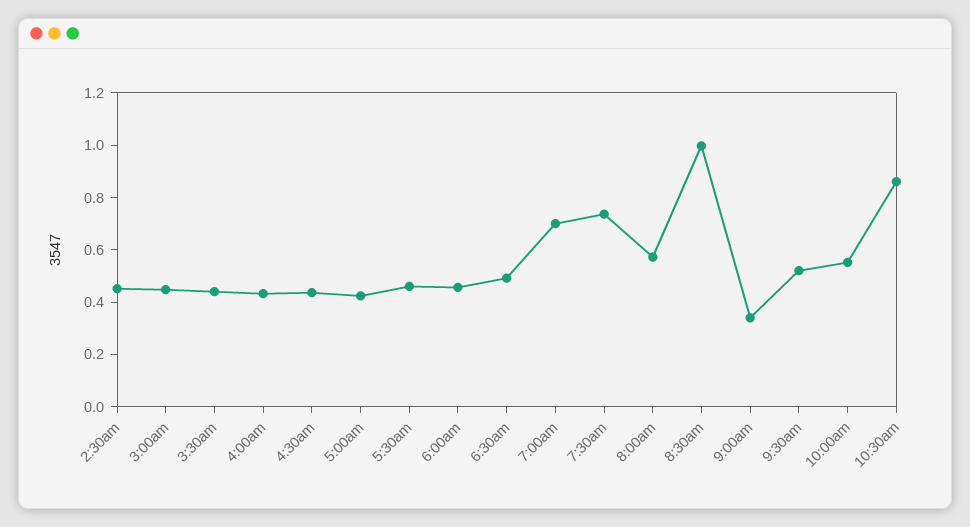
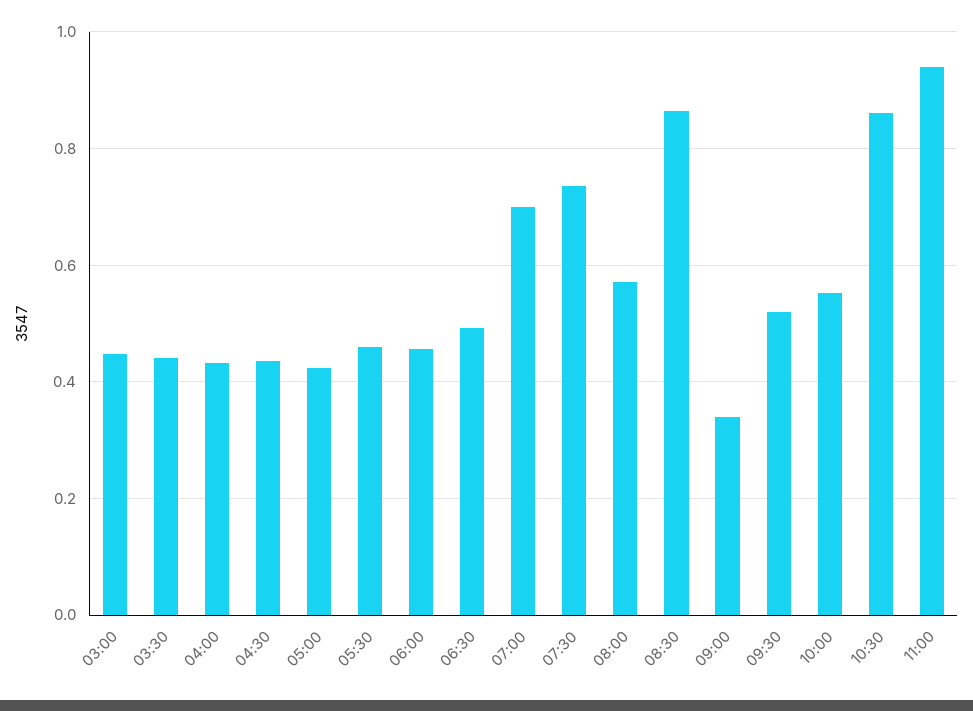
2:30am: 0.45 -> none
8:30am: 1 -> 0.86
11:00: none -> 0.94

